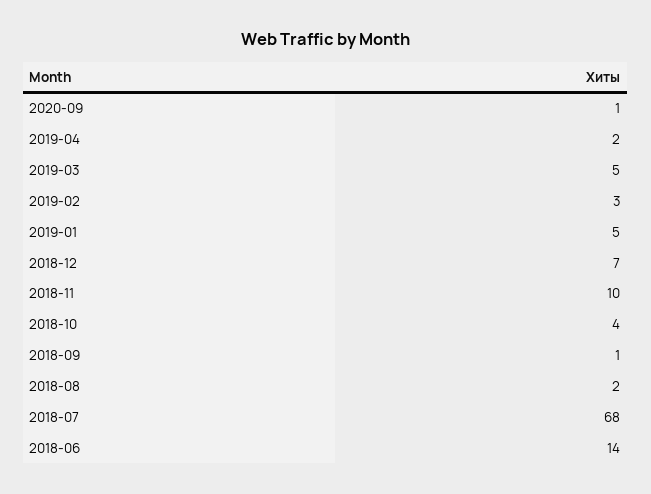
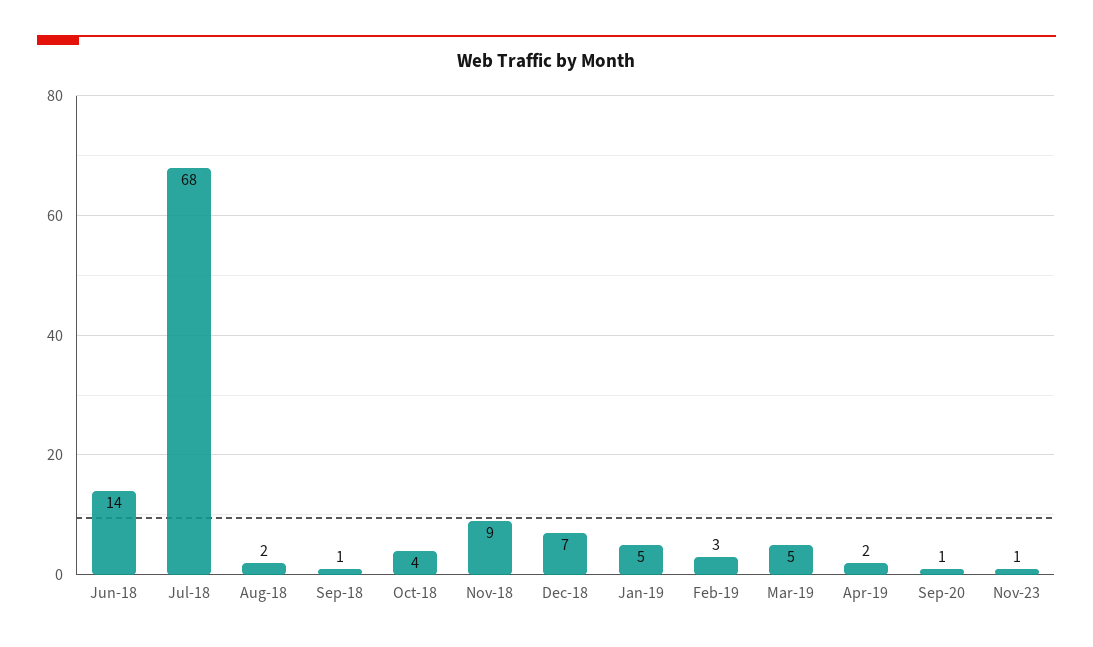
2018-11: 10 -> 9
Nov-23: none -> 1

